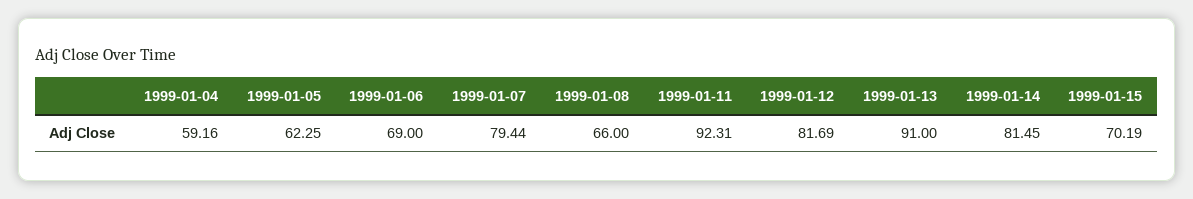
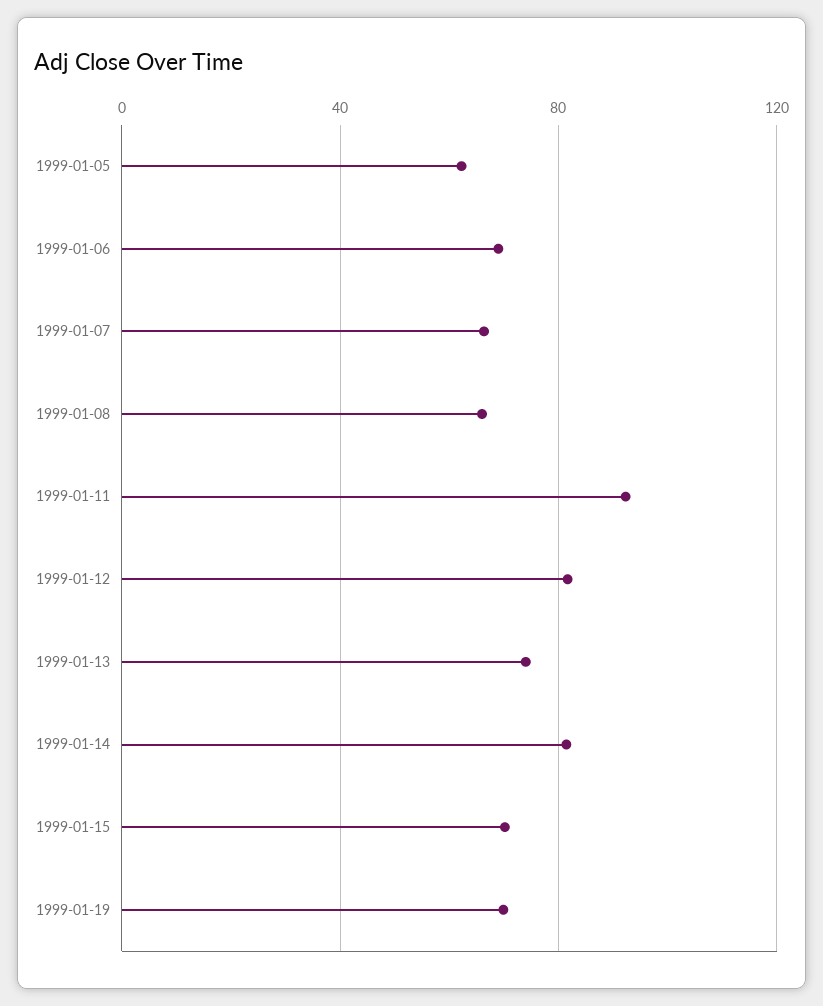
1999-01-04: 59.16 -> none
1999-01-07: 79.44 -> 65
1999-01-13: 91 -> 75
1999-01-19: none -> 70

